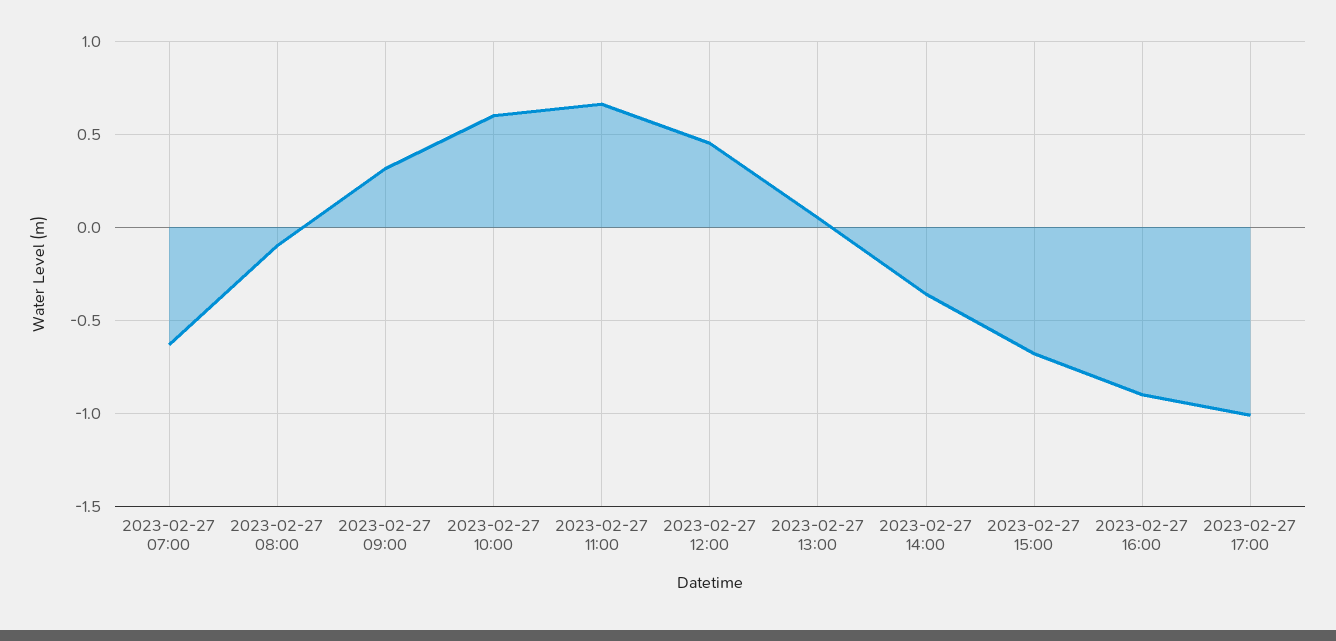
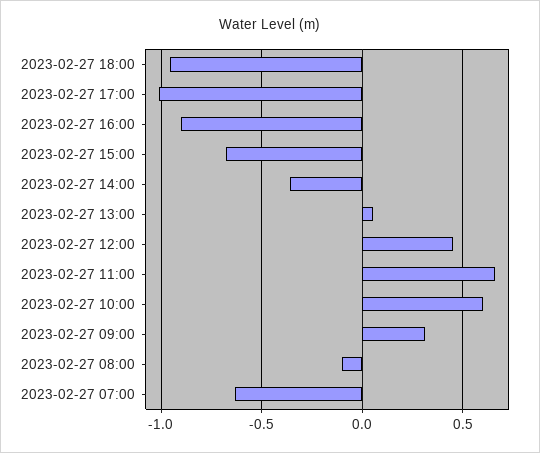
2023-02-27 18:00: none -> -0.95

